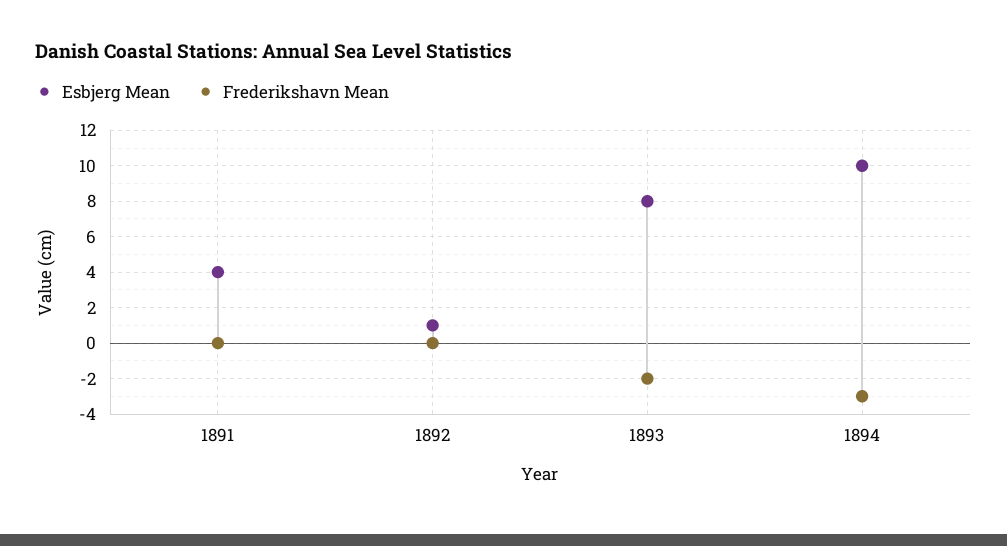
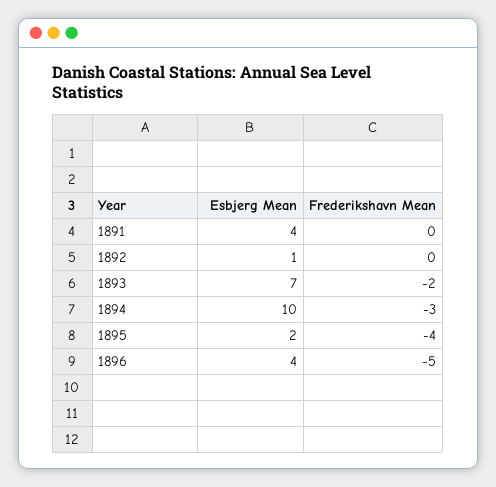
Esbjerg Mean, 1893: 8 -> 7
Esbjerg Mean, 1895: none -> 2
Frederikshavn Mean, 1895: none -> -4
Esbjerg Mean, 1896: none -> 4
Frederikshavn Mean, 1896: none -> -5

